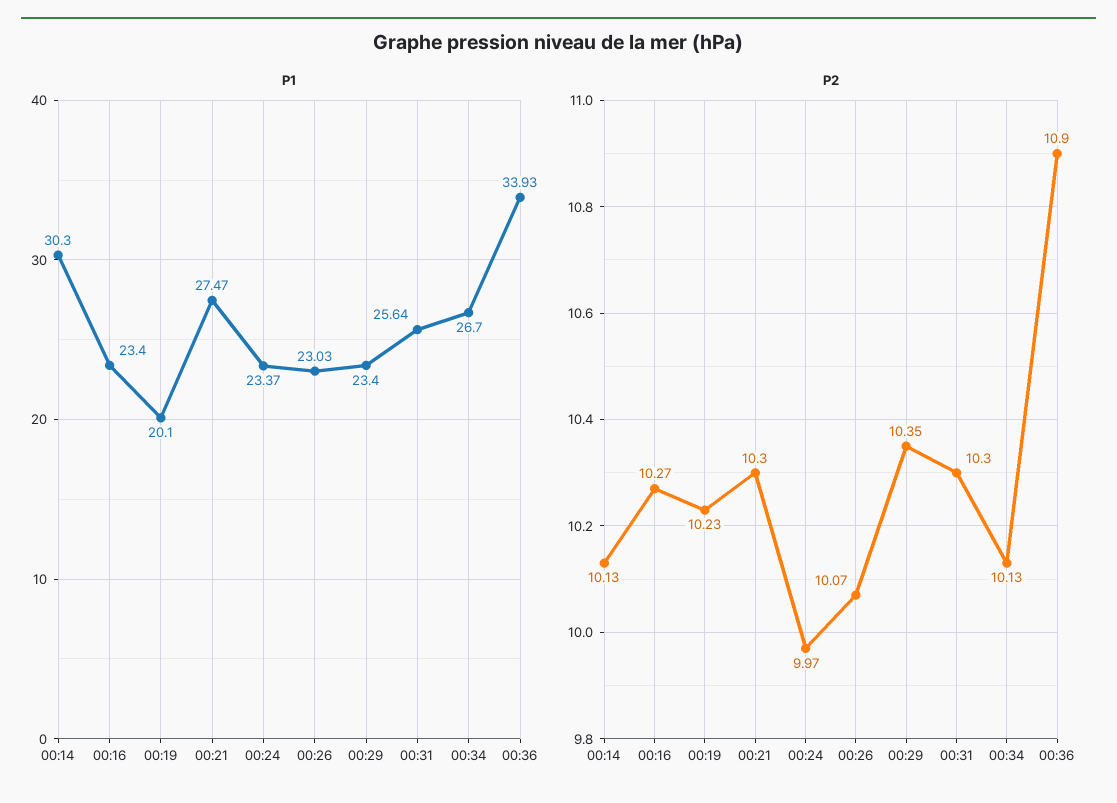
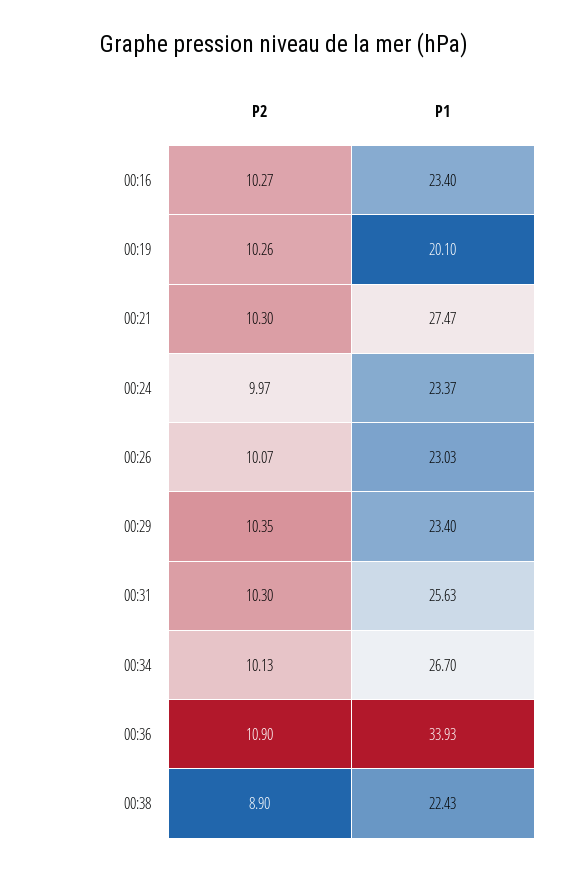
P1, 00:14: 30.3 -> none
P1, 00:31: 25.64 -> 25.63
P2, 00:14: 10.13 -> none
P2, 00:19: 10.23 -> 10.26
P2, 00:38: none -> 8.9
P1, 00:38: none -> 22.43

